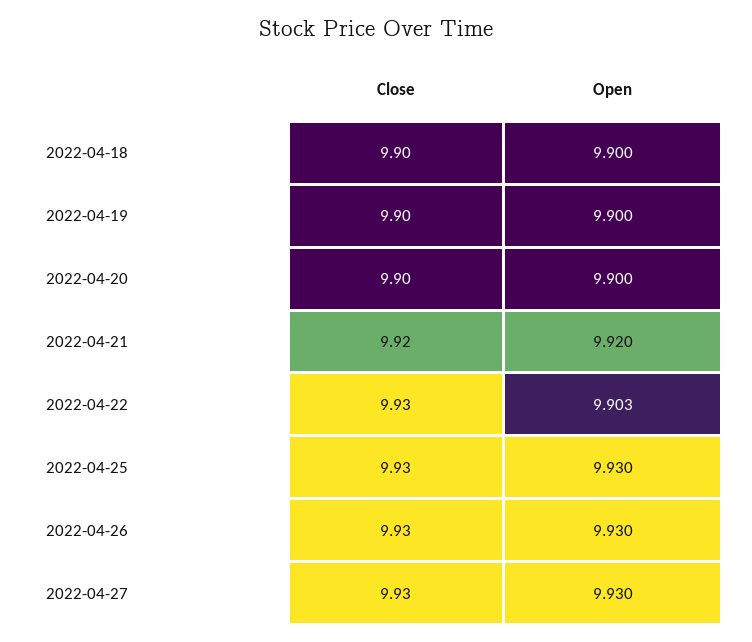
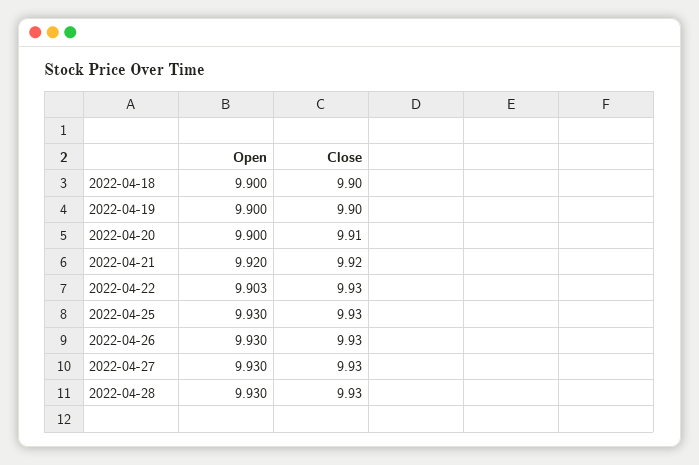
Close, 2022-04-20: 9.9 -> 9.91
Open, 2022-04-28: none -> 9.93
Close, 2022-04-28: none -> 9.93

